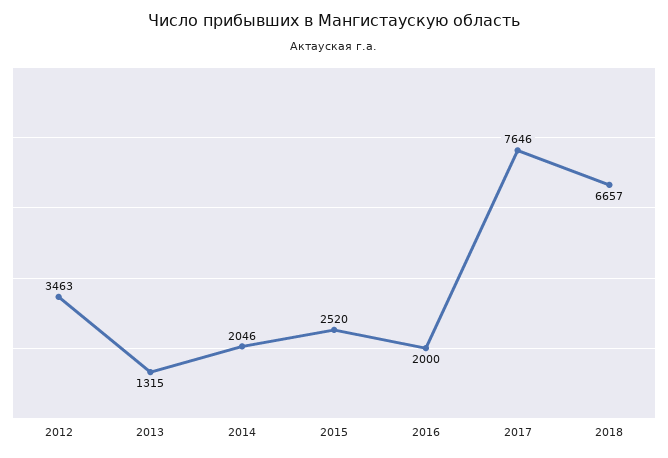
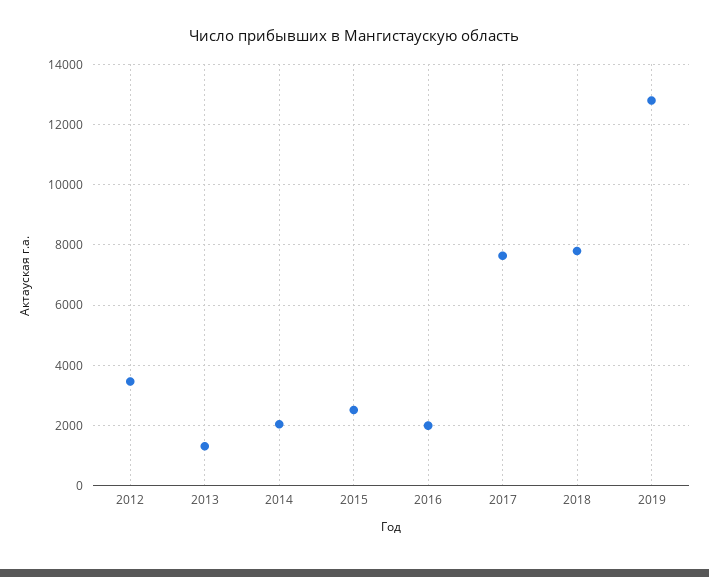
2018: 6657 -> 7800
2019: none -> 12800

